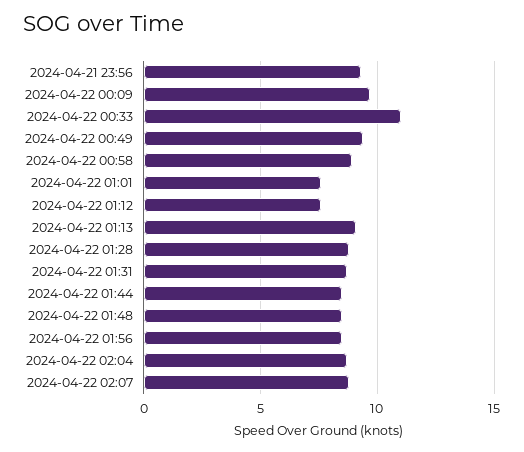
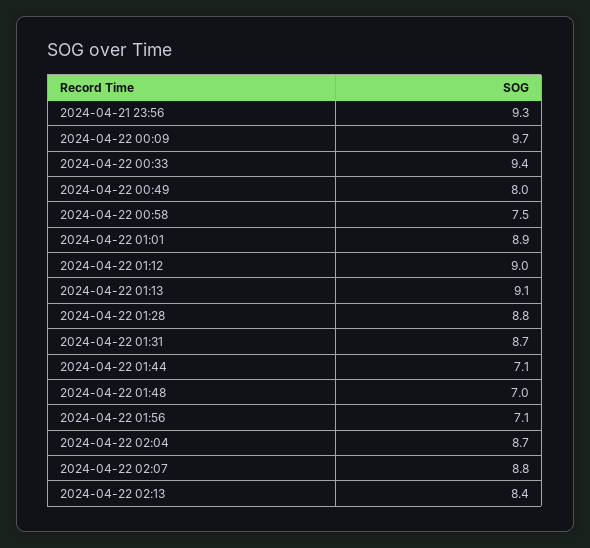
2024-04-22 00:33: 11 -> 9.4
2024-04-22 00:49: 9.5 -> 8
2024-04-22 00:58: 9 -> 7.5
2024-04-22 01:01: 7.5 -> 8.9
2024-04-22 01:12: 7.5 -> 9
2024-04-22 01:44: 8.5 -> 7.1
2024-04-22 01:48: 8.5 -> 7
2024-04-22 01:56: 8.5 -> 7.1
2024-04-22 02:13: none -> 8.4

